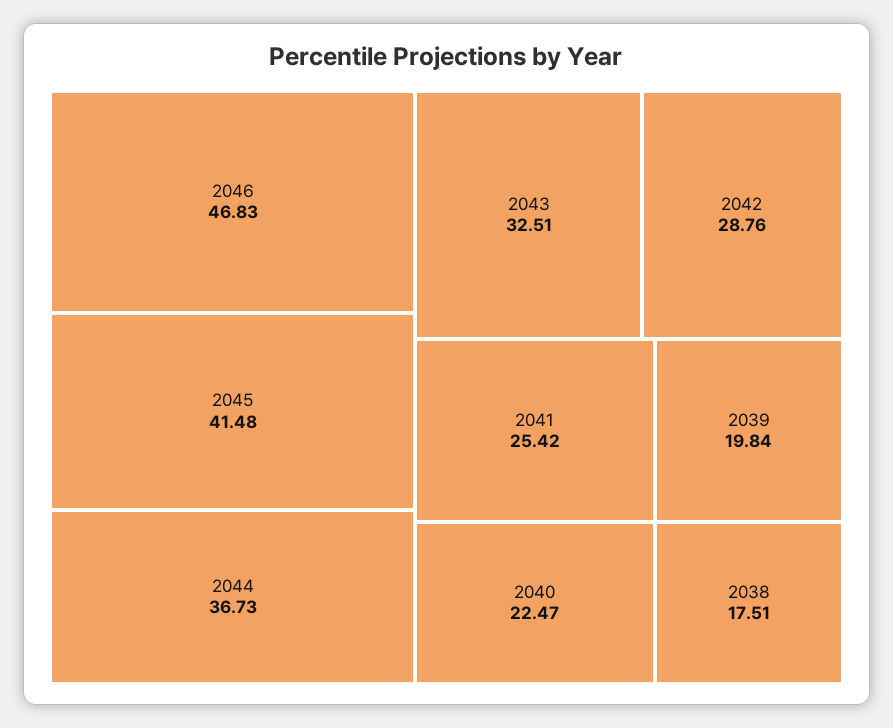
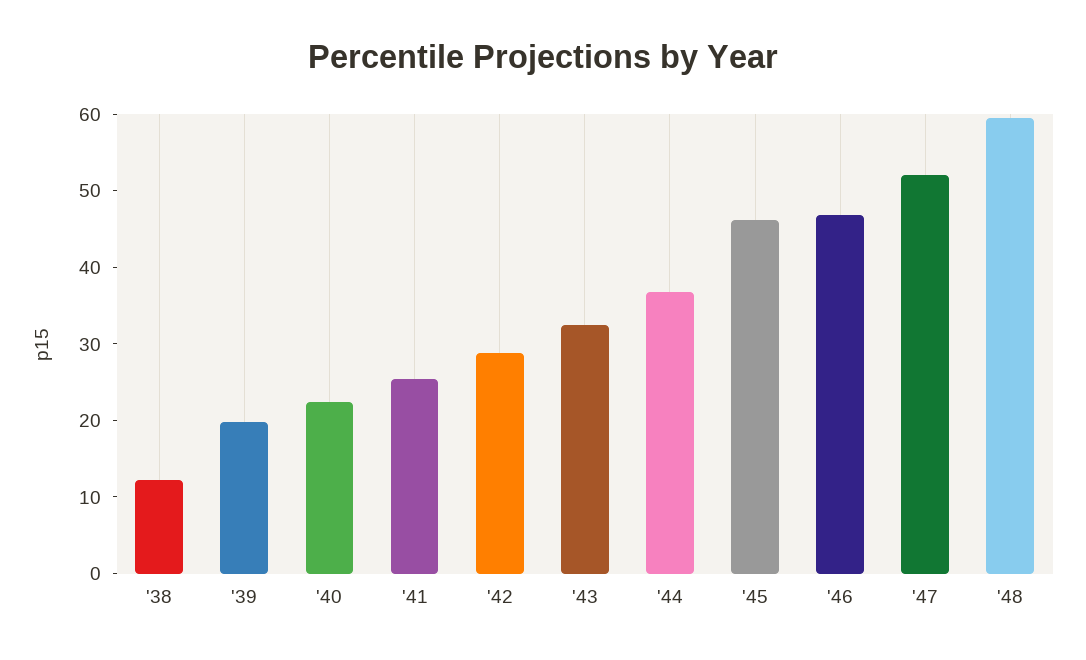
2045: 41.48 -> 46
2038: 17.51 -> 12
'47: none -> 52
'48: none -> 60

